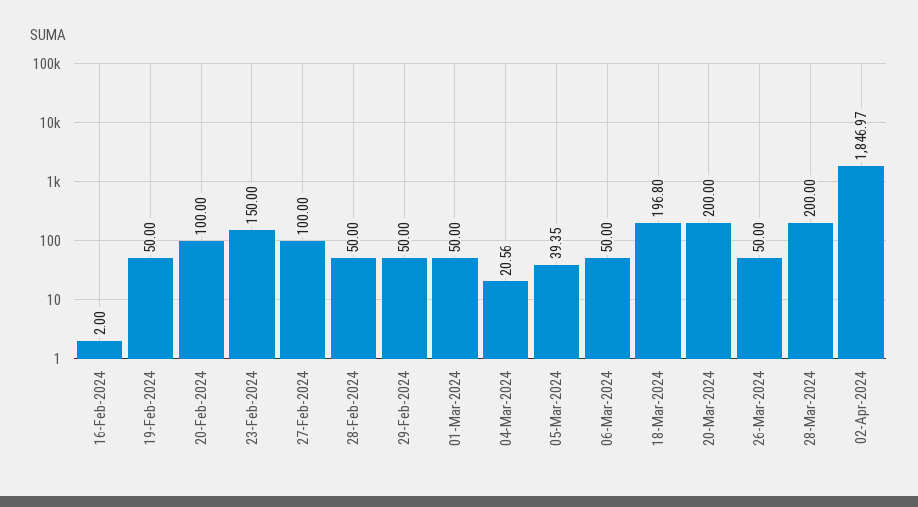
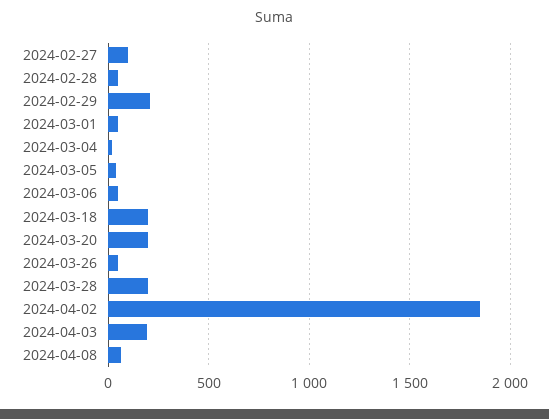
16-Feb-2024: 2 -> none
19-Feb-2024: 50 -> none
20-Feb-2024: 100 -> none
23-Feb-2024: 150 -> none
29-Feb-2024: 50 -> 200
2024-04-03: none -> 200
2024-04-08: none -> 50

